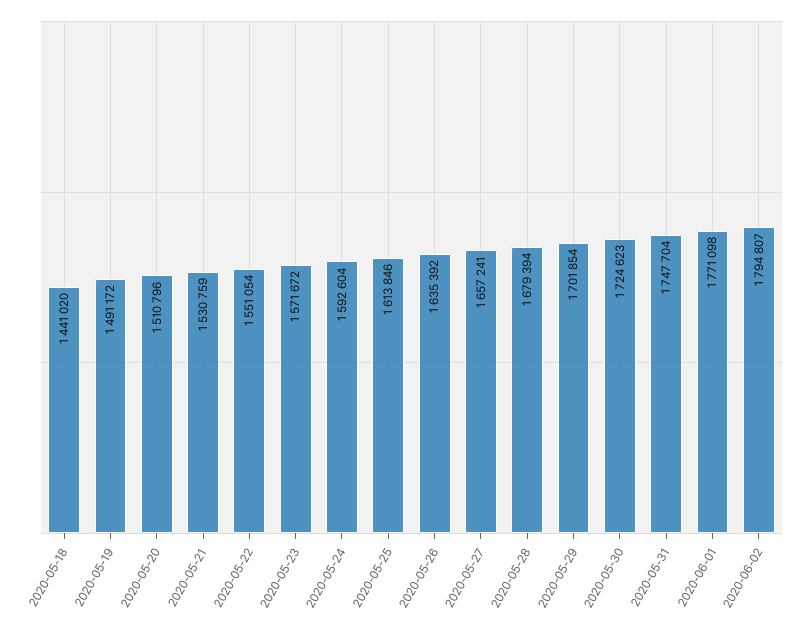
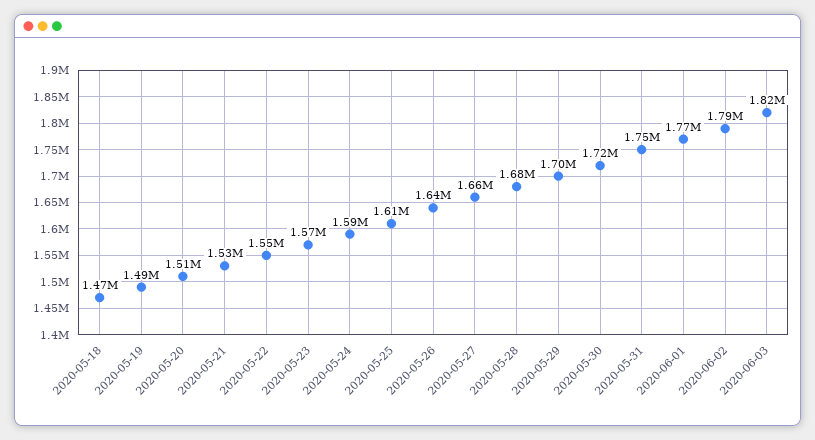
2020-05-18: 1441020 -> 1470000
2020-06-03: none -> 1820000

